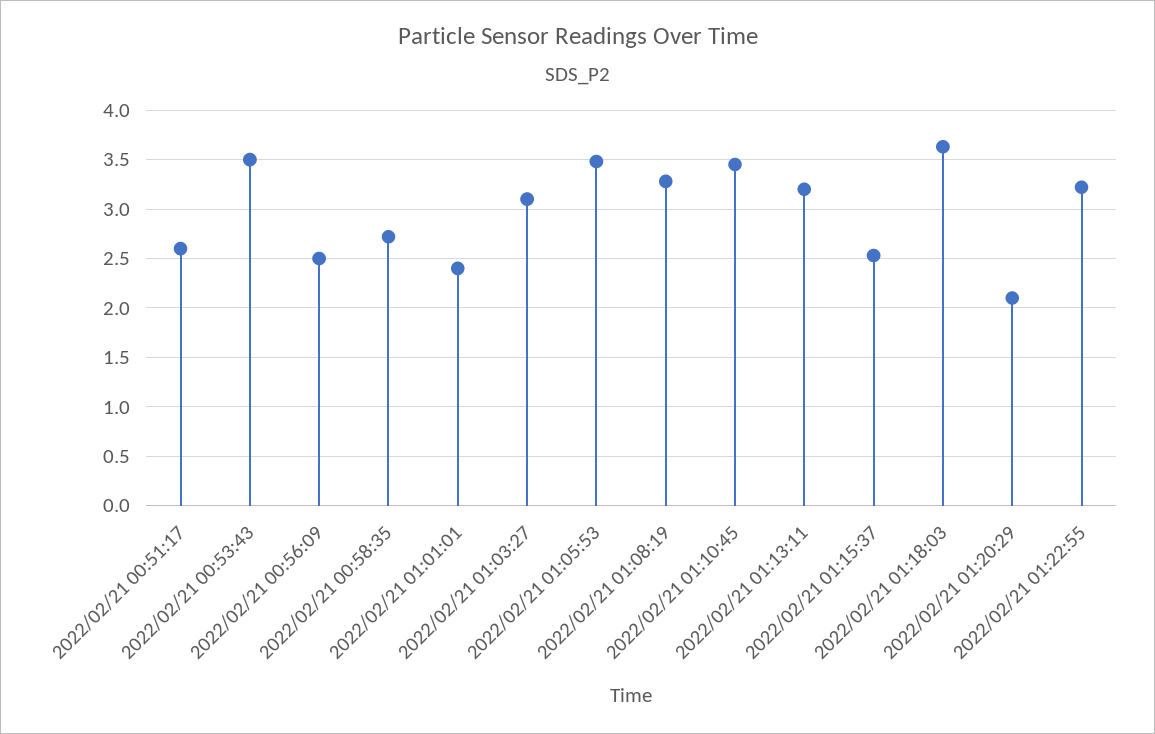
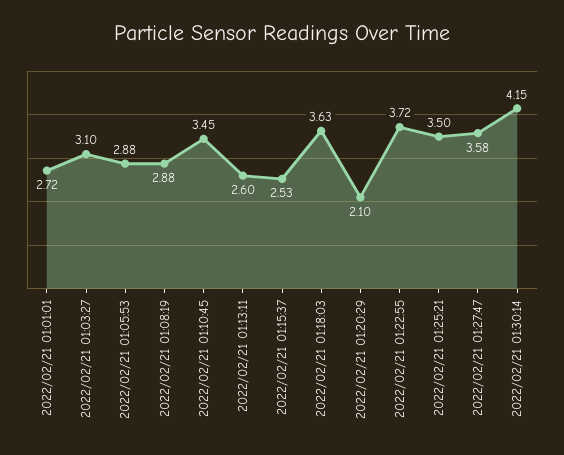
2022/02/21 00:51:17: 2.6 -> none
2022/02/21 00:53:43: 3.5 -> none
2022/02/21 00:56:09: 2.5 -> none
2022/02/21 00:58:35: 2.7 -> none
2022/02/21 01:01:01: 2.4 -> 2.72
2022/02/21 01:05:53: 3.5 -> 2.88
2022/02/21 01:08:19: 3.3 -> 2.88
2022/02/21 01:13:11: 3.2 -> 2.6
2022/02/21 01:22:55: 3.2 -> 3.72
2022/02/21 01:25:21: none -> 3.5
2022/02/21 01:27:47: none -> 3.58
2022/02/21 01:30:14: none -> 4.15

